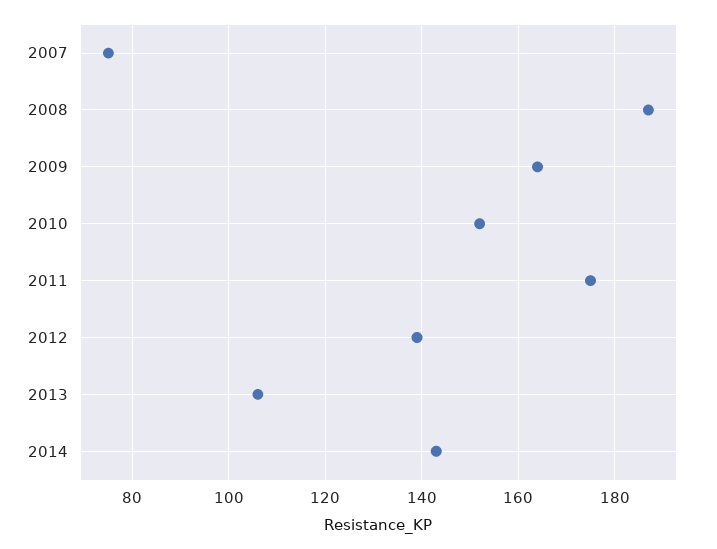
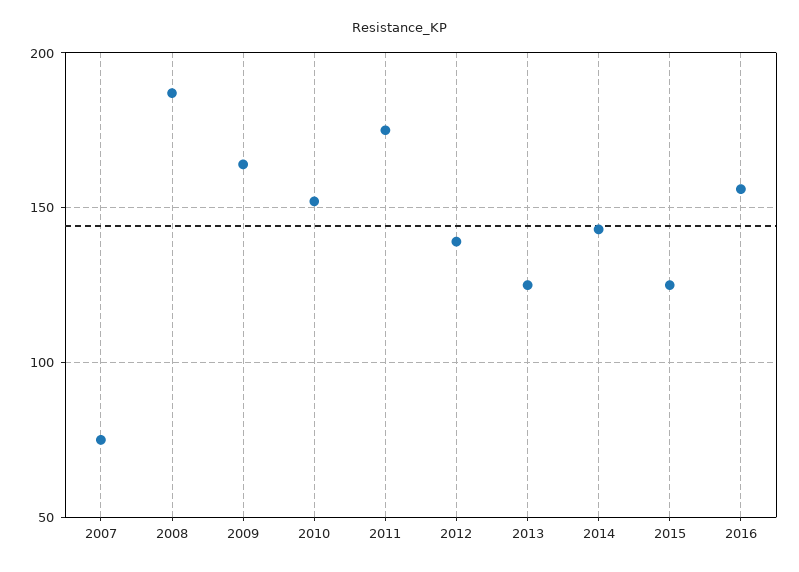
2013: 105 -> 125
2015: none -> 125
2016: none -> 155

